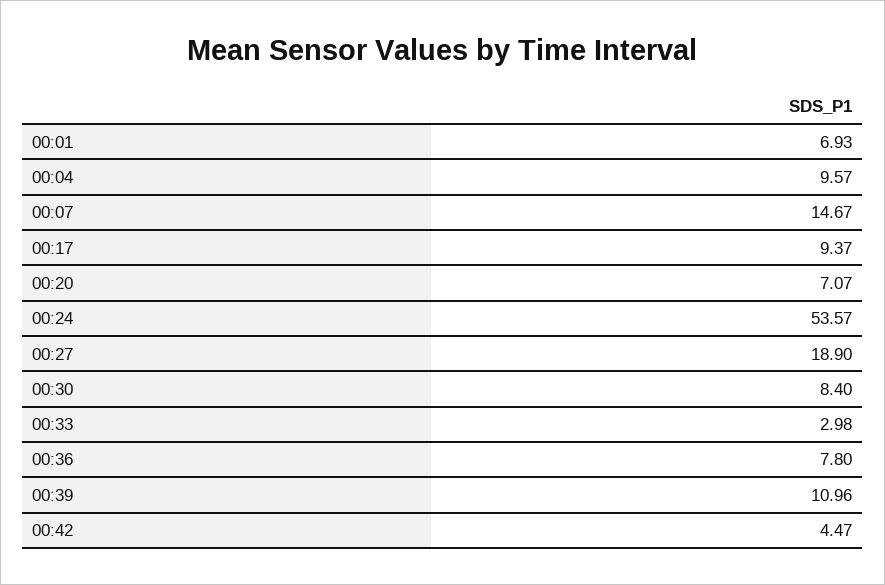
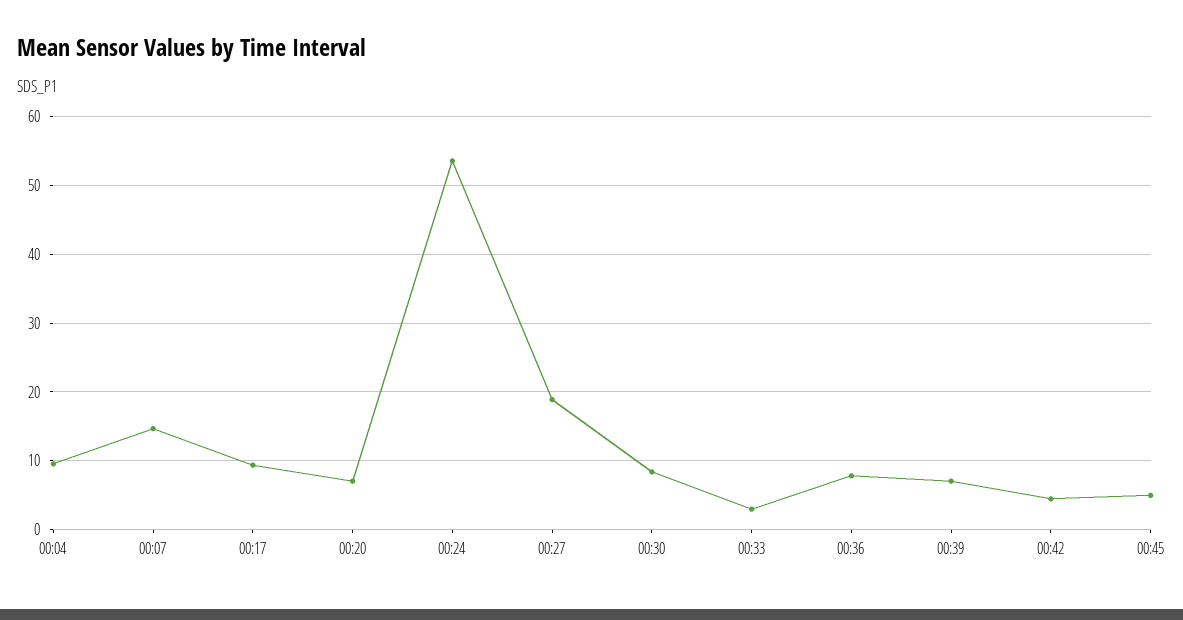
00:01: 6.93 -> none
00:39: 10.96 -> 7
00:45: none -> 5

